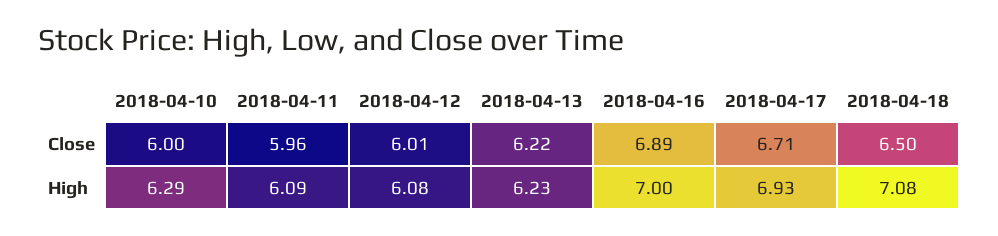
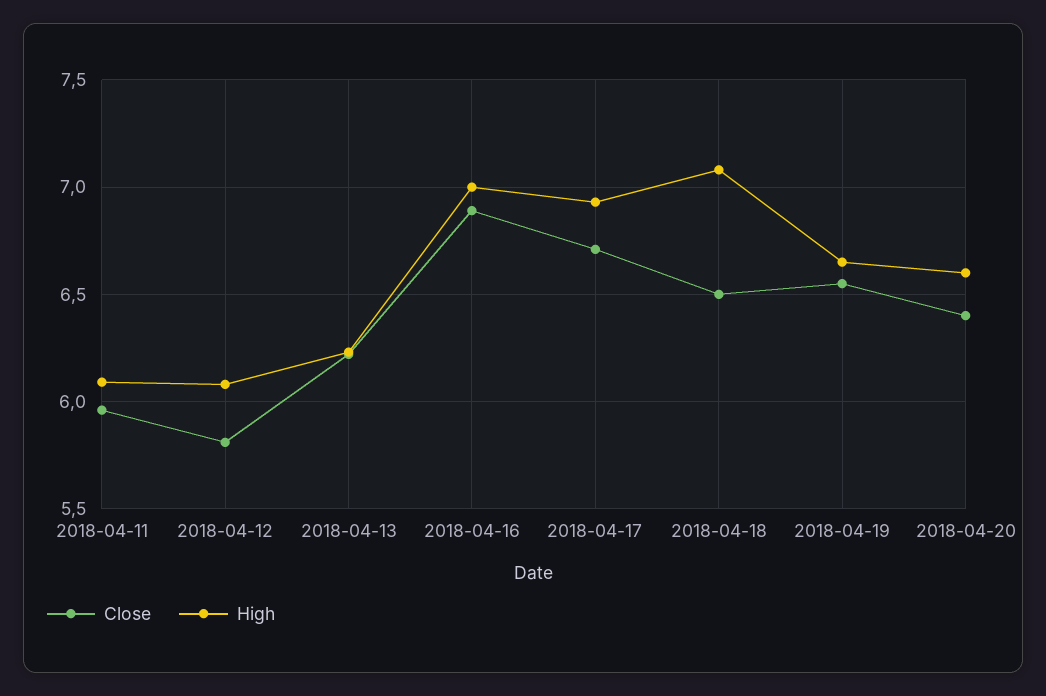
Close, 2018-04-10: 6 -> none
Close, 2018-04-12: 6.01 -> 5.8
High, 2018-04-10: 6.29 -> none
Close, 2018-04-19: none -> 6.55
High, 2018-04-19: none -> 6.65
Close, 2018-04-20: none -> 6.4
High, 2018-04-20: none -> 6.6

